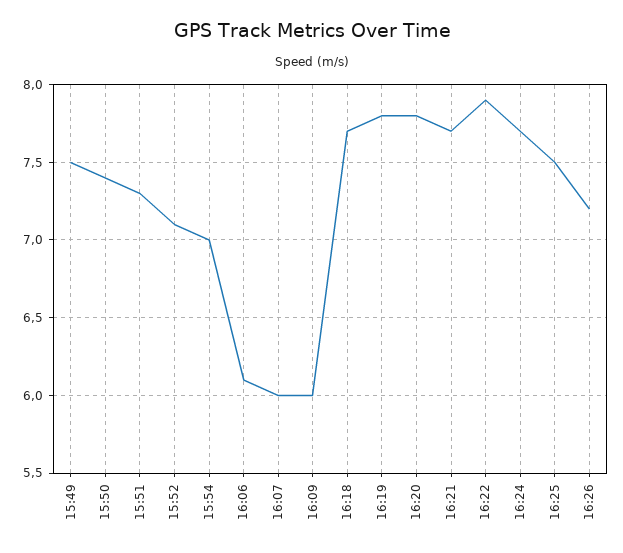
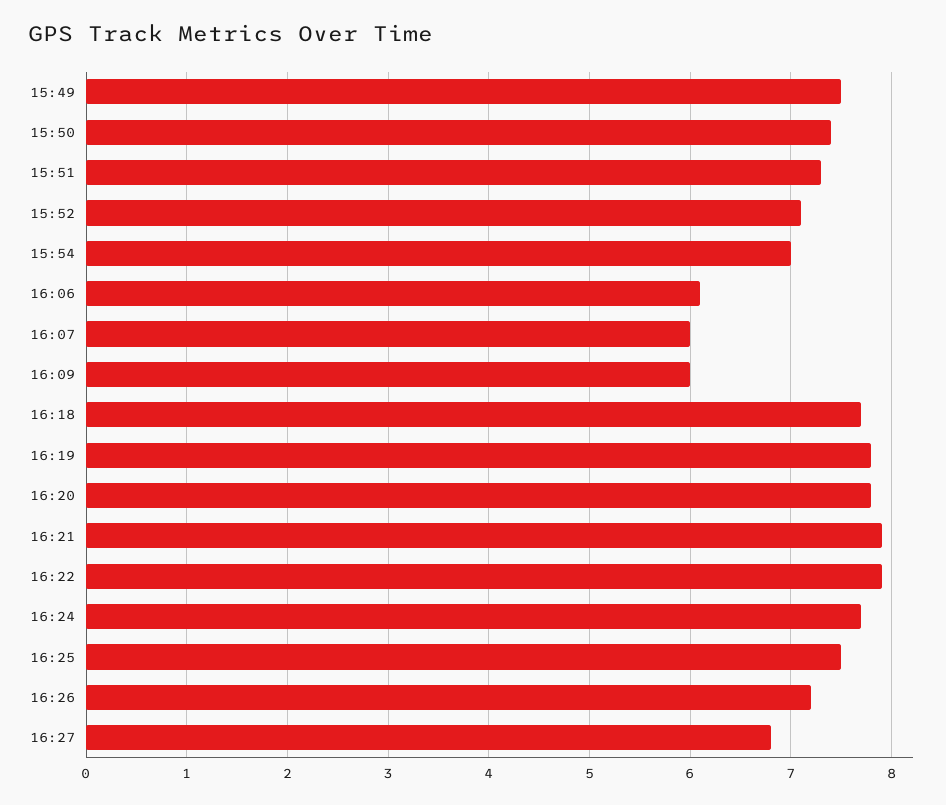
16:21: 7.7 -> 7.9
16:27: none -> 6.8

